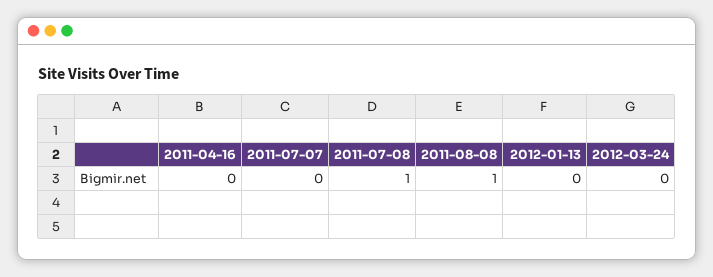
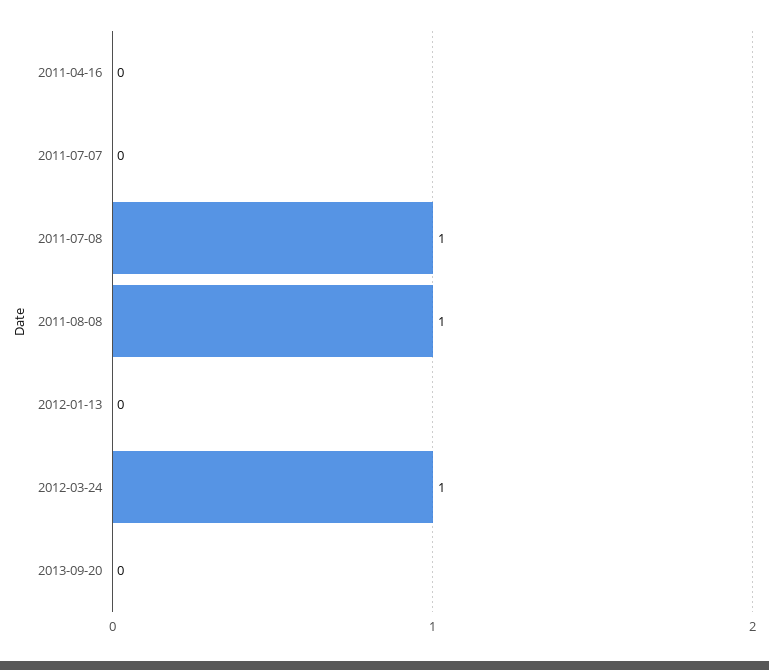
2012-03-24: 0 -> 1
2013-09-20: none -> 0

